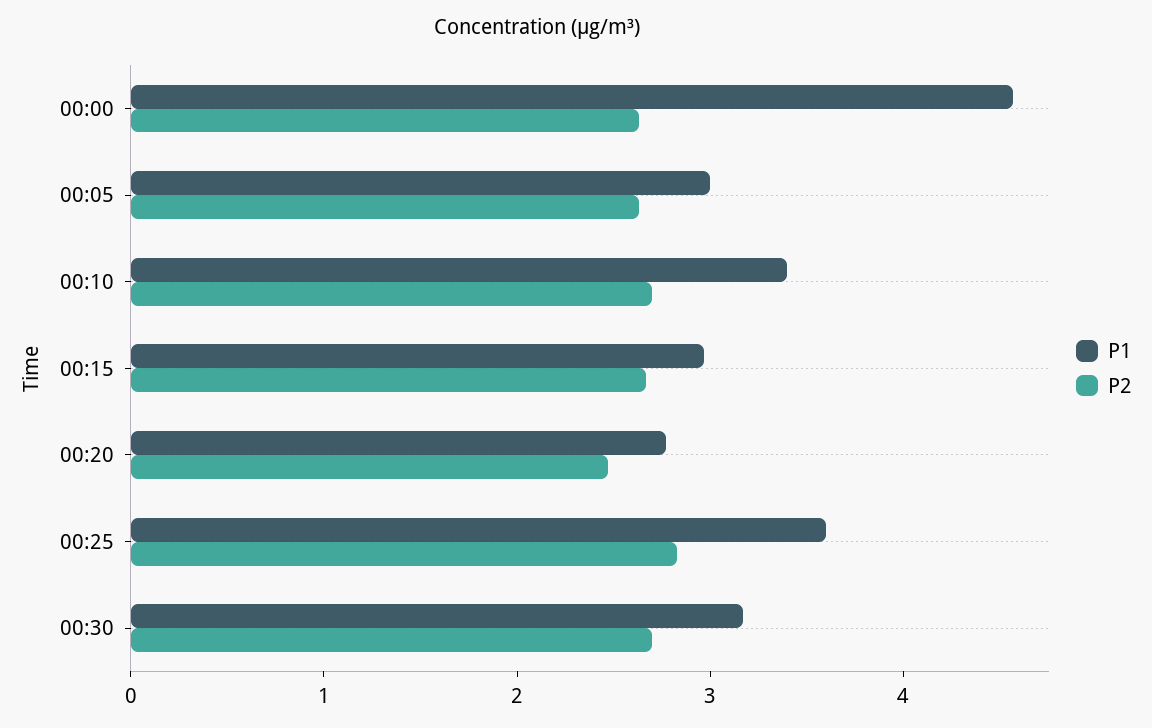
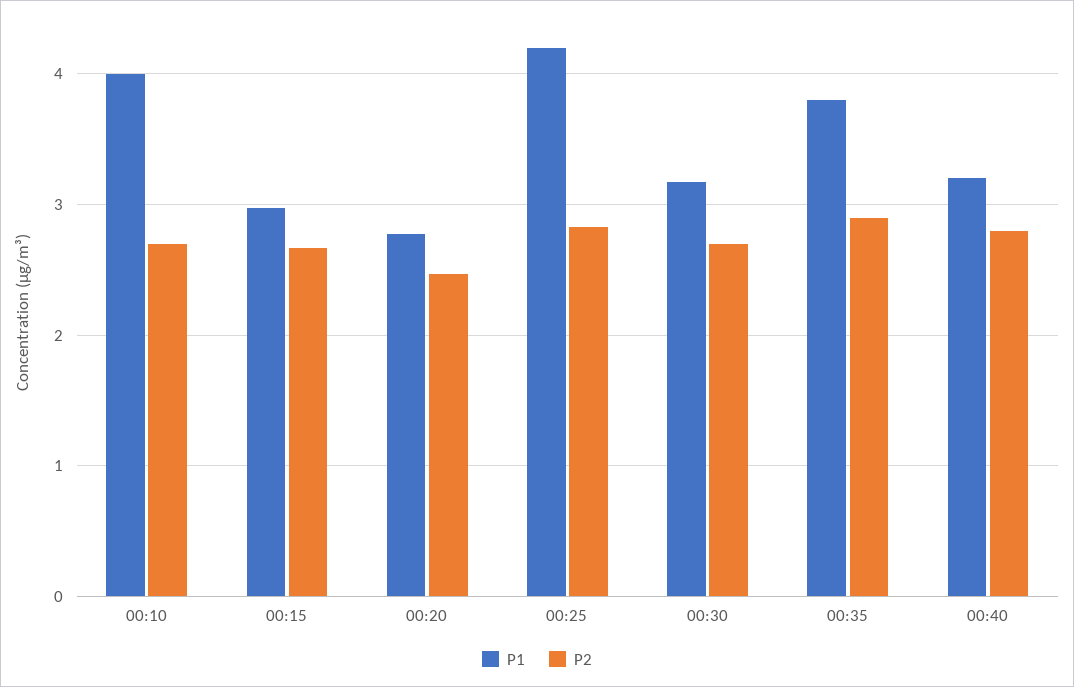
P1, 00:00: 4.6 -> none
P2, 00:00: 2.6 -> none
P1, 00:05: 3 -> none
P2, 00:05: 2.6 -> none
P1, 00:10: 3.4 -> 4
P1, 00:25: 3.6 -> 4.2
P1, 00:35: none -> 3.8
P2, 00:35: none -> 2.9
P1, 00:40: none -> 3.2
P2, 00:40: none -> 2.8

